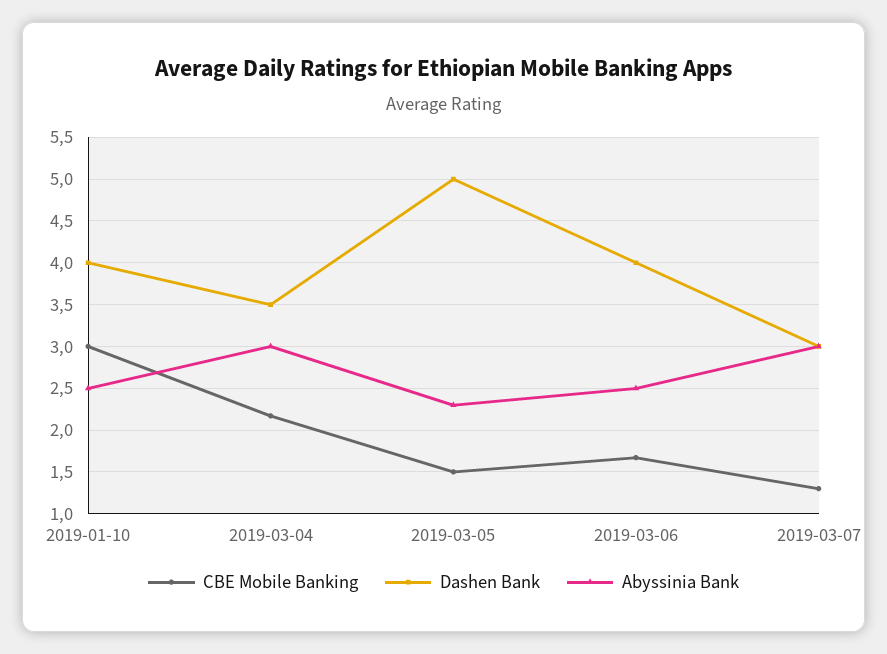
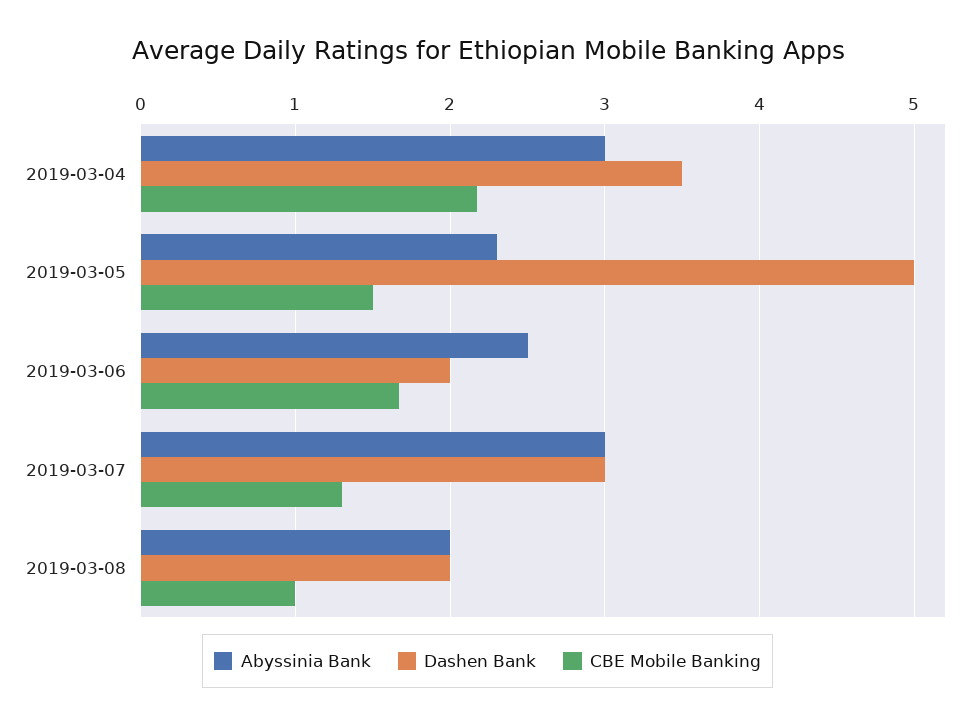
CBE Mobile Banking, 2019-01-10: 3 -> none
Dashen Bank, 2019-01-10: 4 -> none
Abyssinia Bank, 2019-01-10: 2.5 -> none
Dashen Bank, 2019-03-06: 4 -> 2
Abyssinia Bank, 2019-03-08: none -> 2
Dashen Bank, 2019-03-08: none -> 2
CBE Mobile Banking, 2019-03-08: none -> 1

